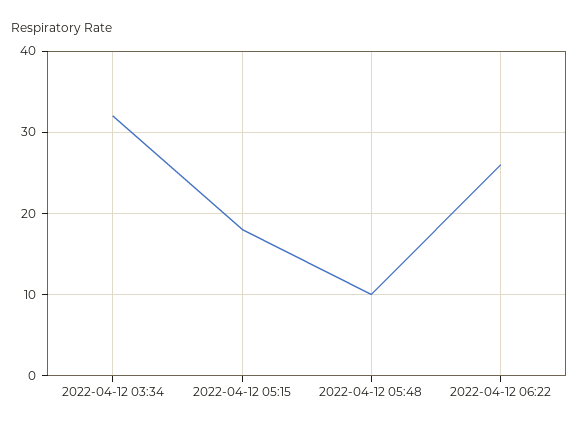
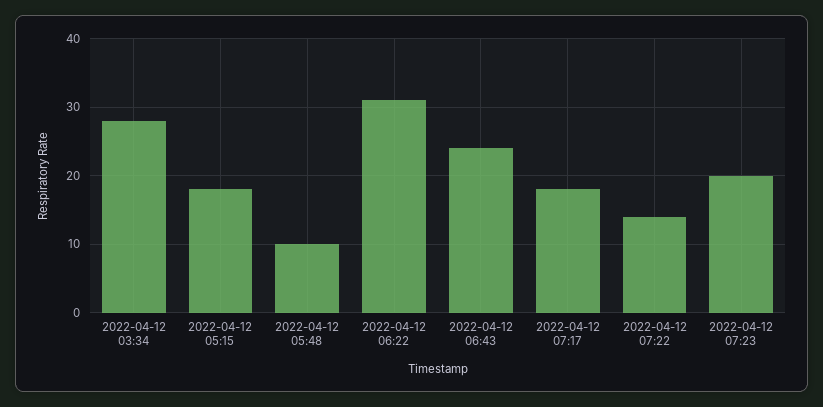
2022-04-12 03:34: 32 -> 28
2022-04-12 06:22: 26 -> 31
2022-04-12 06:43: none -> 24
2022-04-12 07:17: none -> 18
2022-04-12 07:22: none -> 14
2022-04-12 07:23: none -> 20

